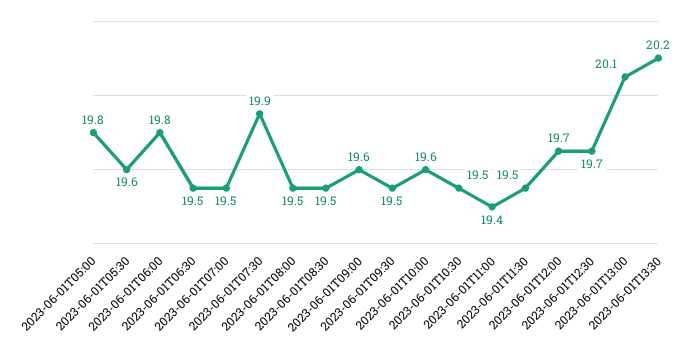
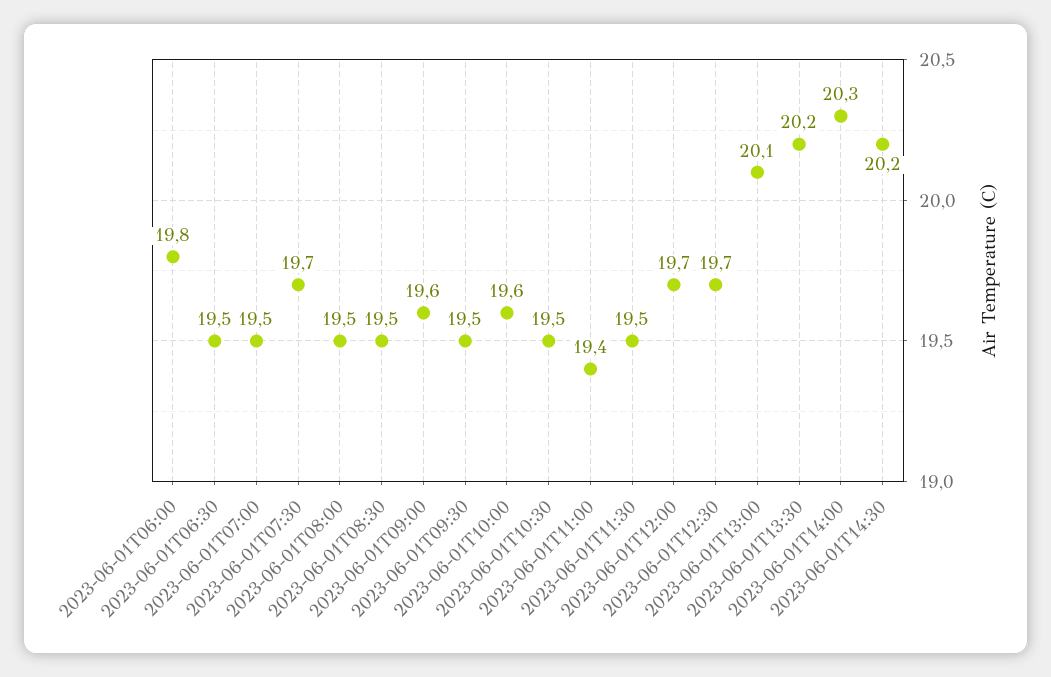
2023-06-01T05:00: 19.8 -> none
2023-06-01T05:30: 19.6 -> none
2023-06-01T07:30: 19.9 -> 19.7
2023-06-01T14:00: none -> 20.3
2023-06-01T14:30: none -> 20.2

